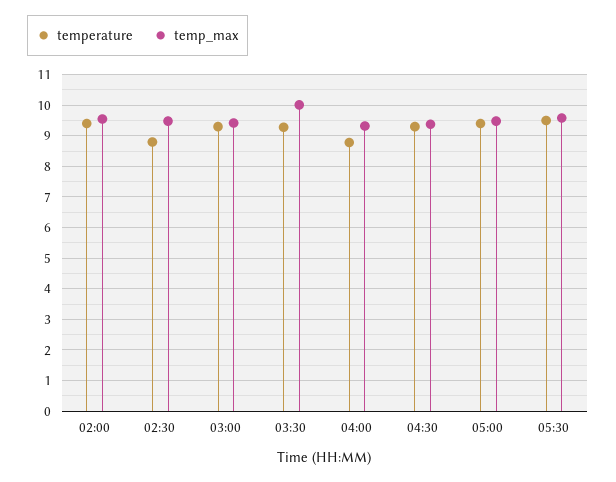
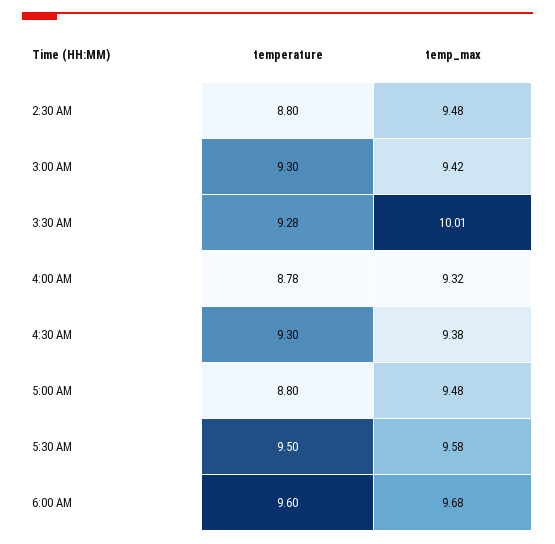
temperature, 02:00: 9.4 -> none
temp_max, 02:00: 9.6 -> none
temperature, 05:00: 9.4 -> 8.8
temperature, 6:00 AM: none -> 9.6
temp_max, 6:00 AM: none -> 9.68

